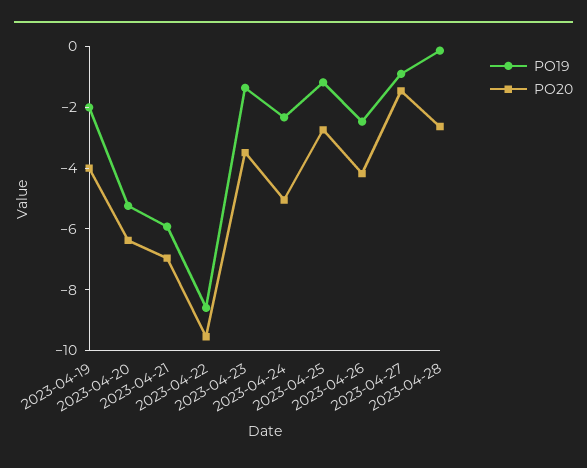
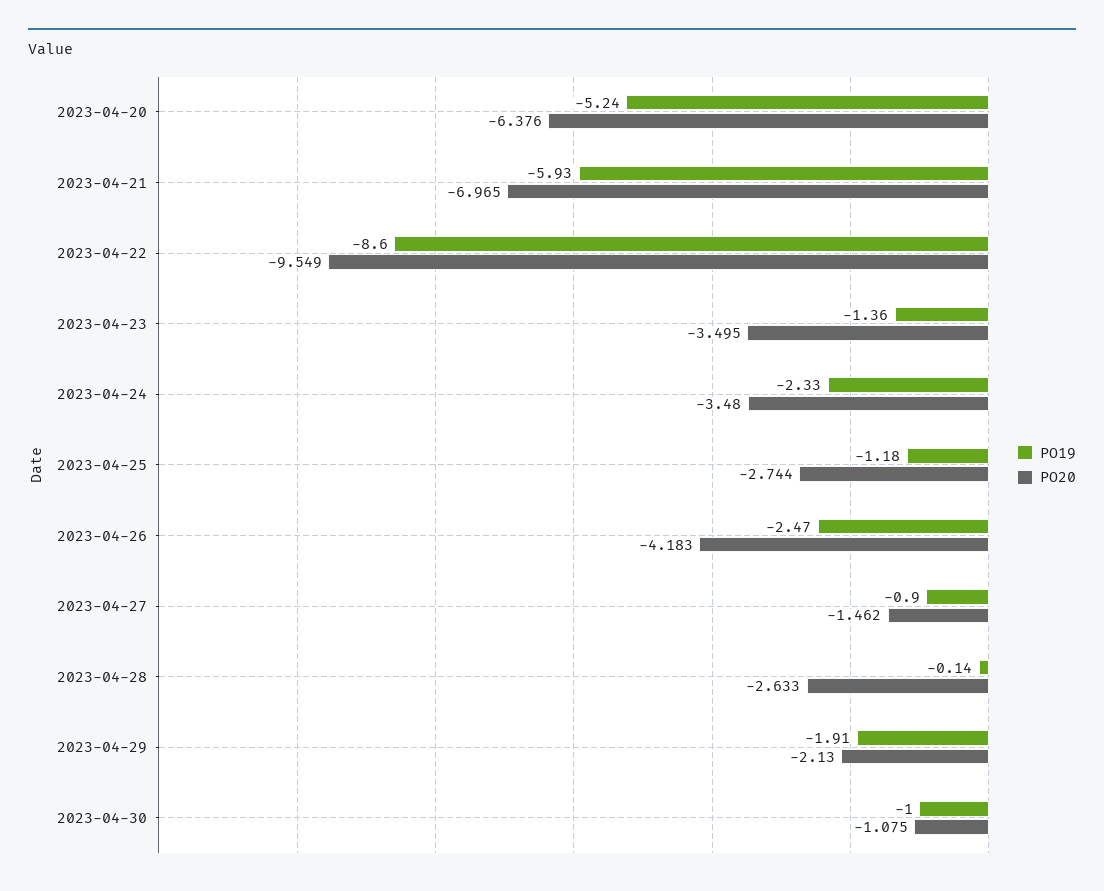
PO19, 2023-04-19: -2 -> none
PO20, 2023-04-19: -4 -> none
PO20, 2023-04-24: -5 -> -3.48
PO19, 2023-04-29: none -> -1.91
PO20, 2023-04-29: none -> -2.13
PO19, 2023-04-30: none -> -1
PO20, 2023-04-30: none -> -1.075

